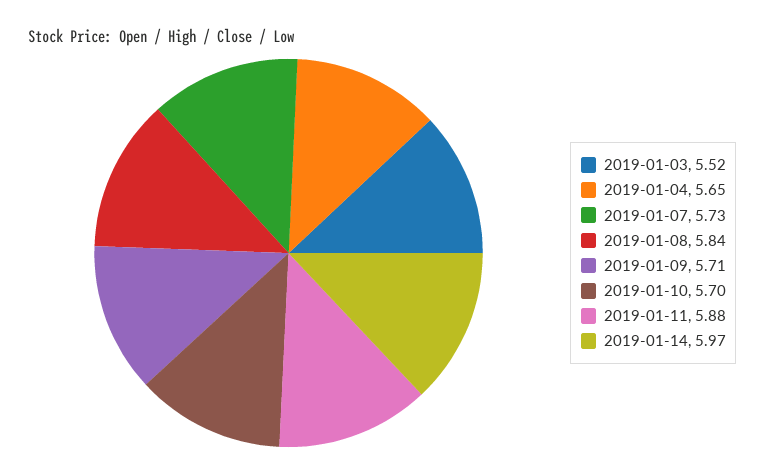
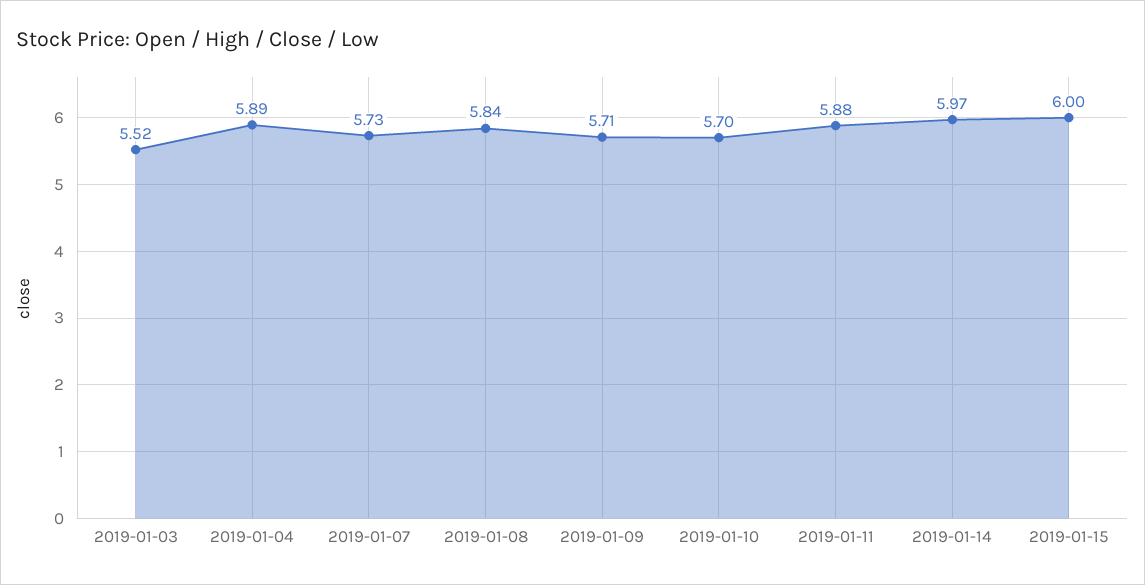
2019-01-04: 5.65 -> 5.89
2019-01-15: none -> 6

